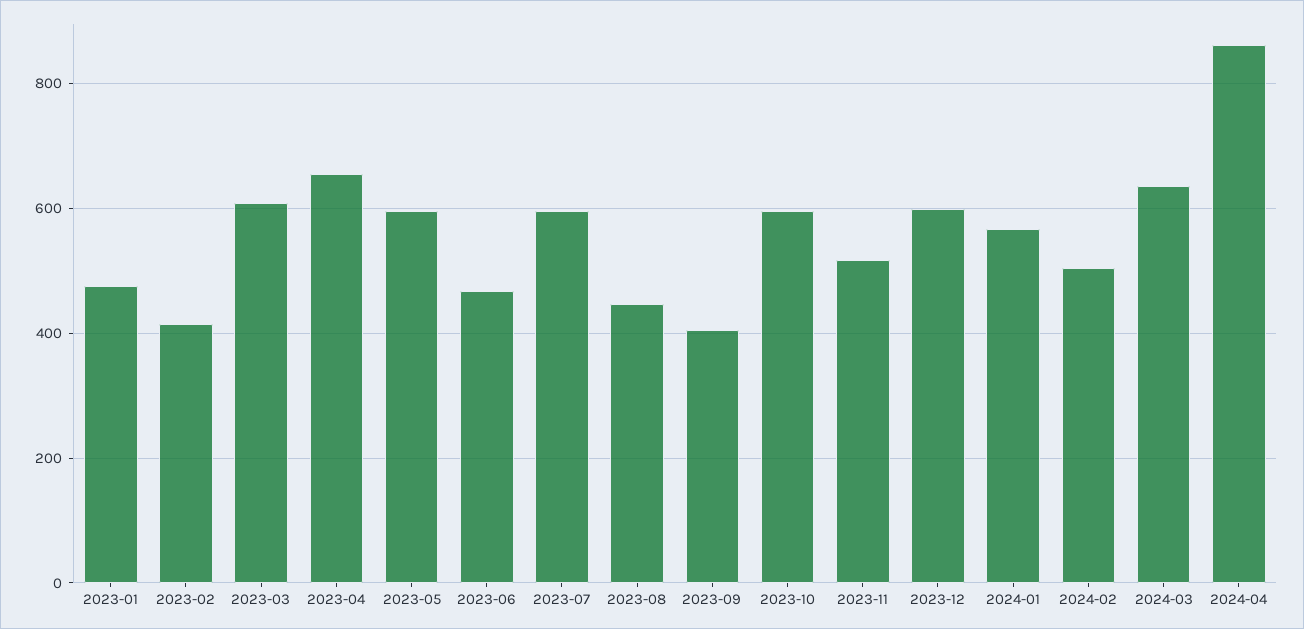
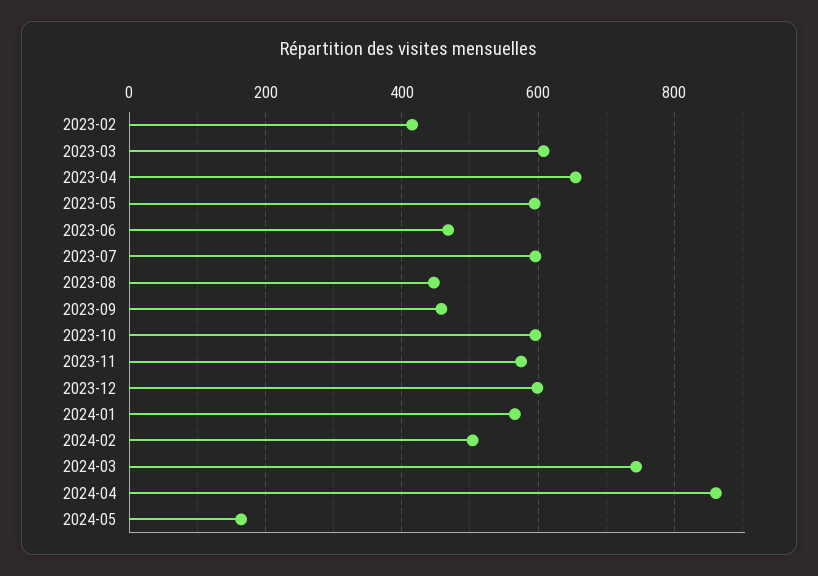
2023-01: 480 -> none
2023-09: 400 -> 460
2023-11: 520 -> 580
2024-03: 640 -> 740
2024-05: none -> 160

